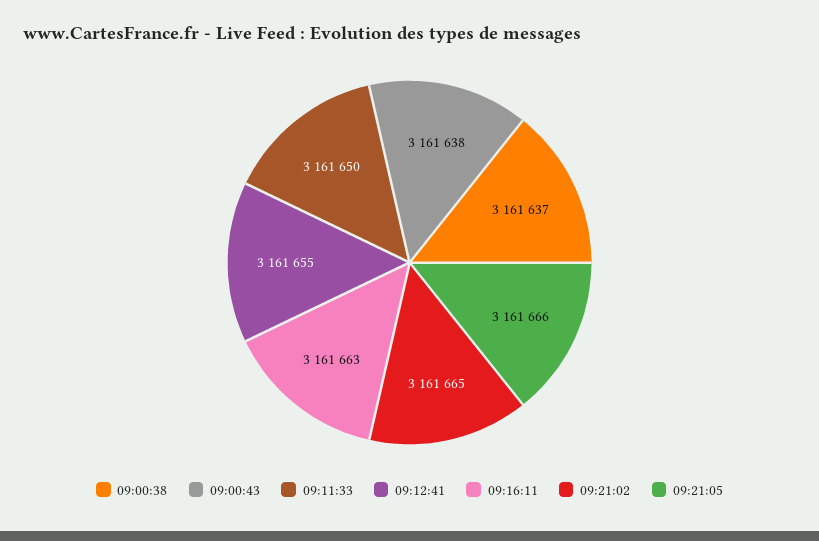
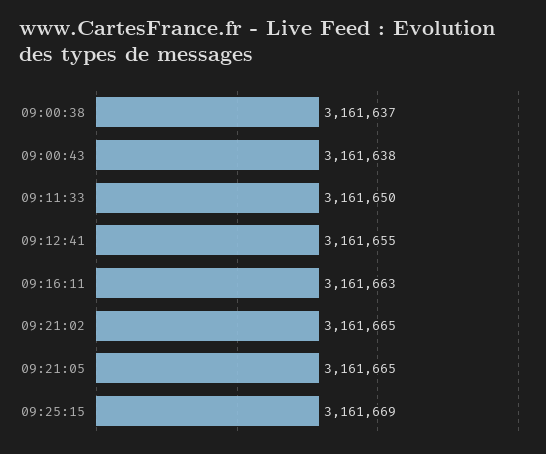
09:21:05: 3161666 -> 3161665
09:25:15: none -> 3161669

